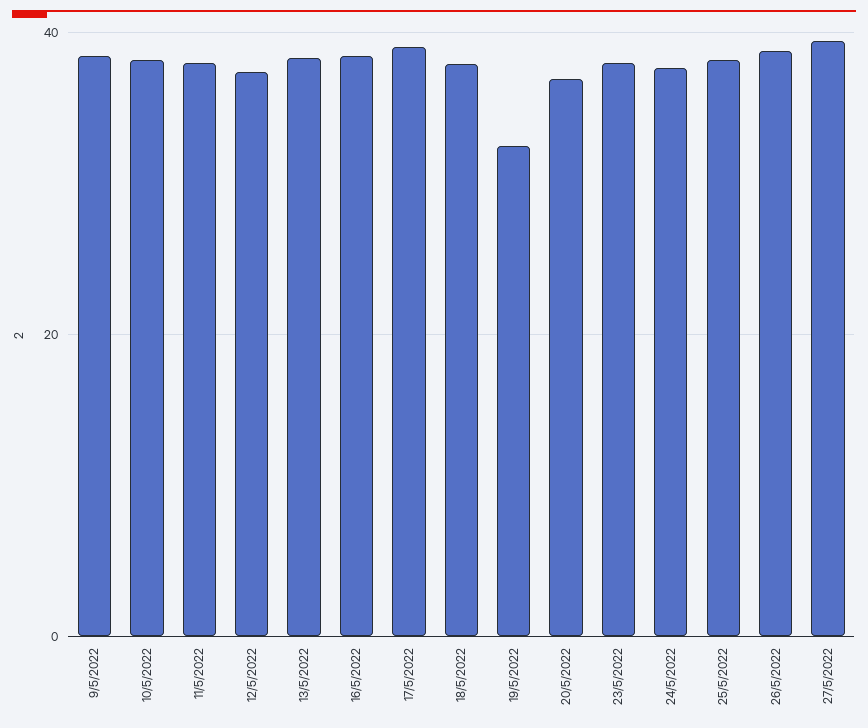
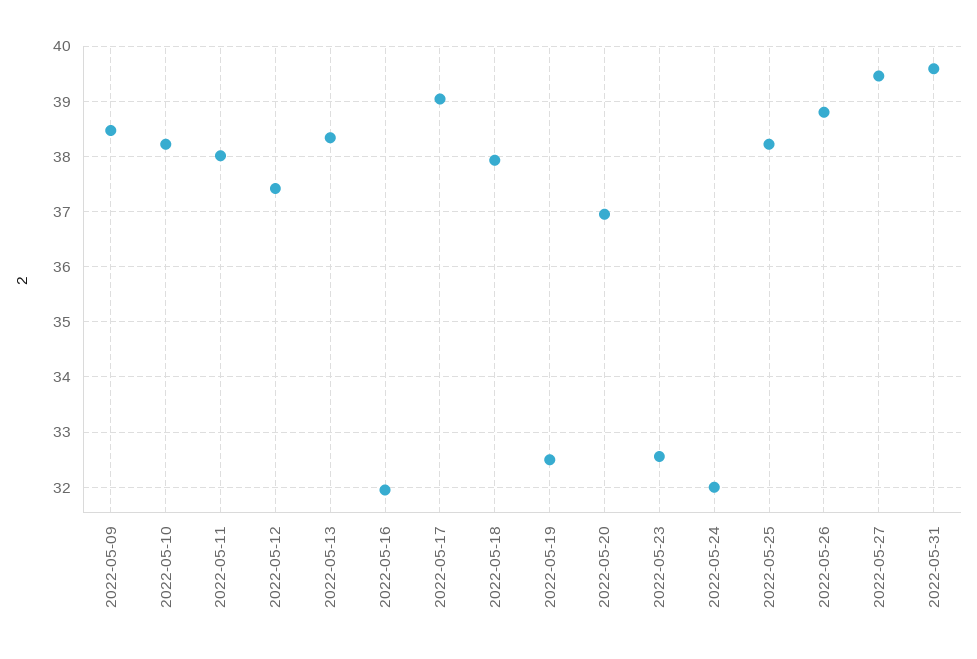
16/5/2022: 38 -> 32
23/5/2022: 38 -> 32.6
24/5/2022: 38 -> 32
2022-05-31: none -> 39.6

